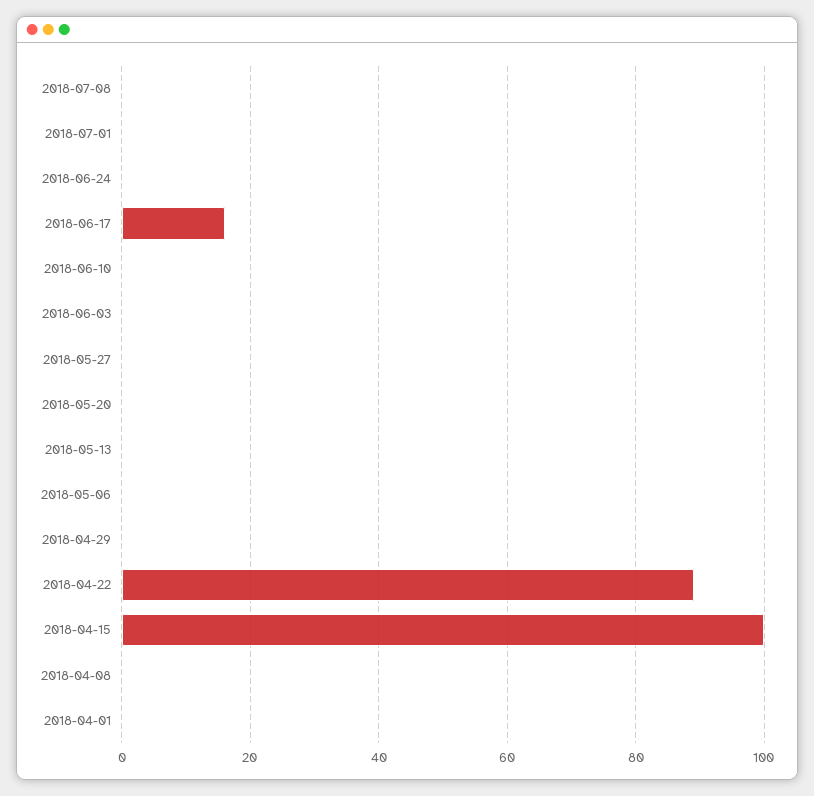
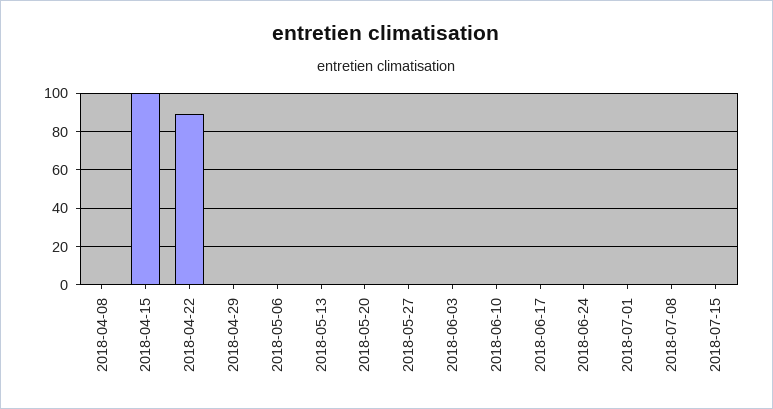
2018-06-17: 15 -> 0
2018-04-01: 0 -> none
2018-07-15: none -> 0

